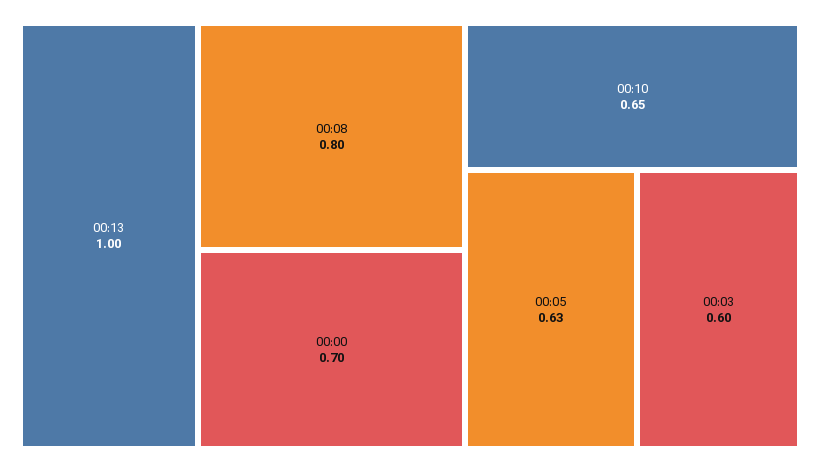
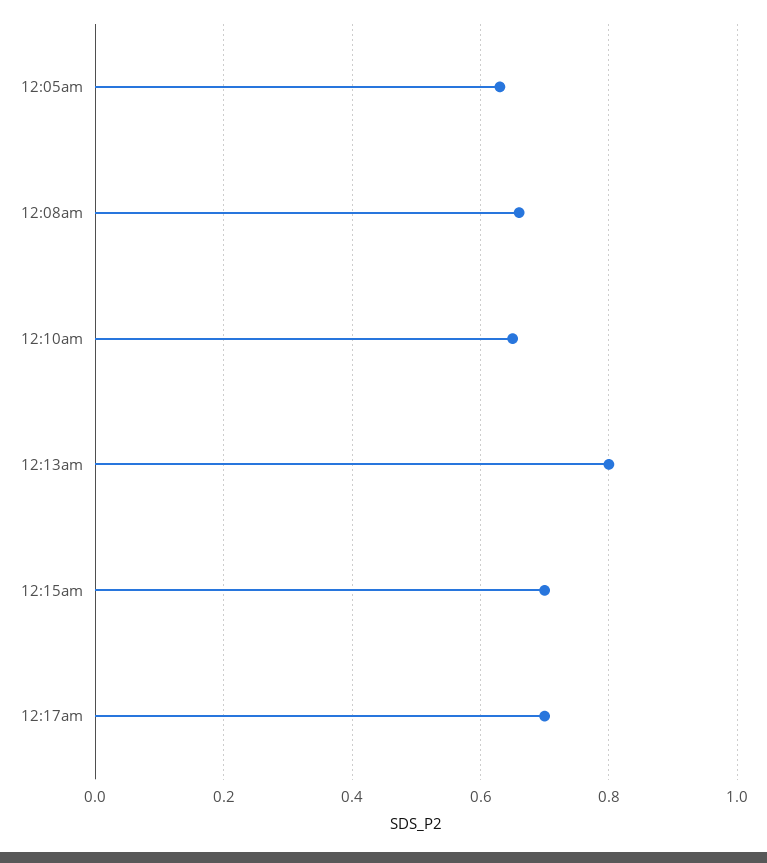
00:13: 1 -> 0.8
00:08: 0.8 -> 0.65
00:00: 0.7 -> none
00:03: 0.6 -> none
12:15am: none -> 0.7
12:17am: none -> 0.7

